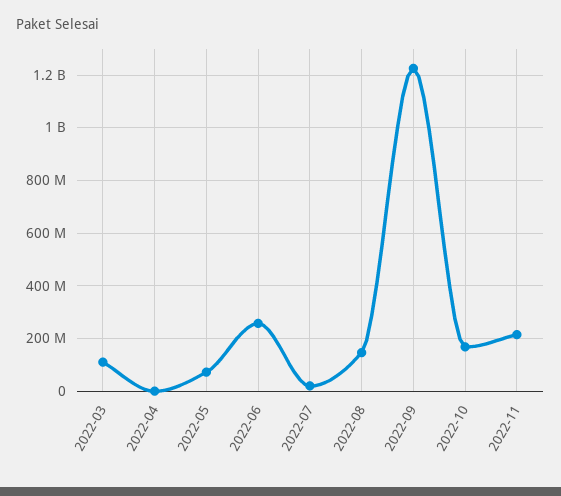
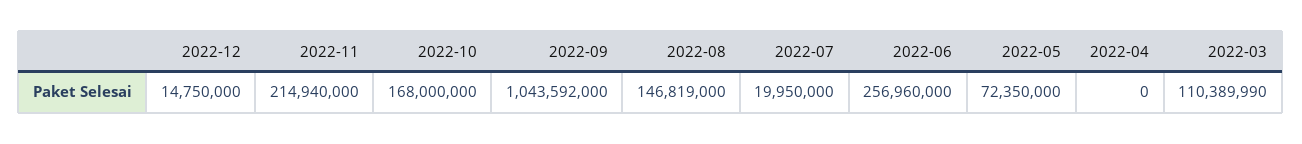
2022-09: 1225000000 -> 1043592000
2022-12: none -> 14750000

